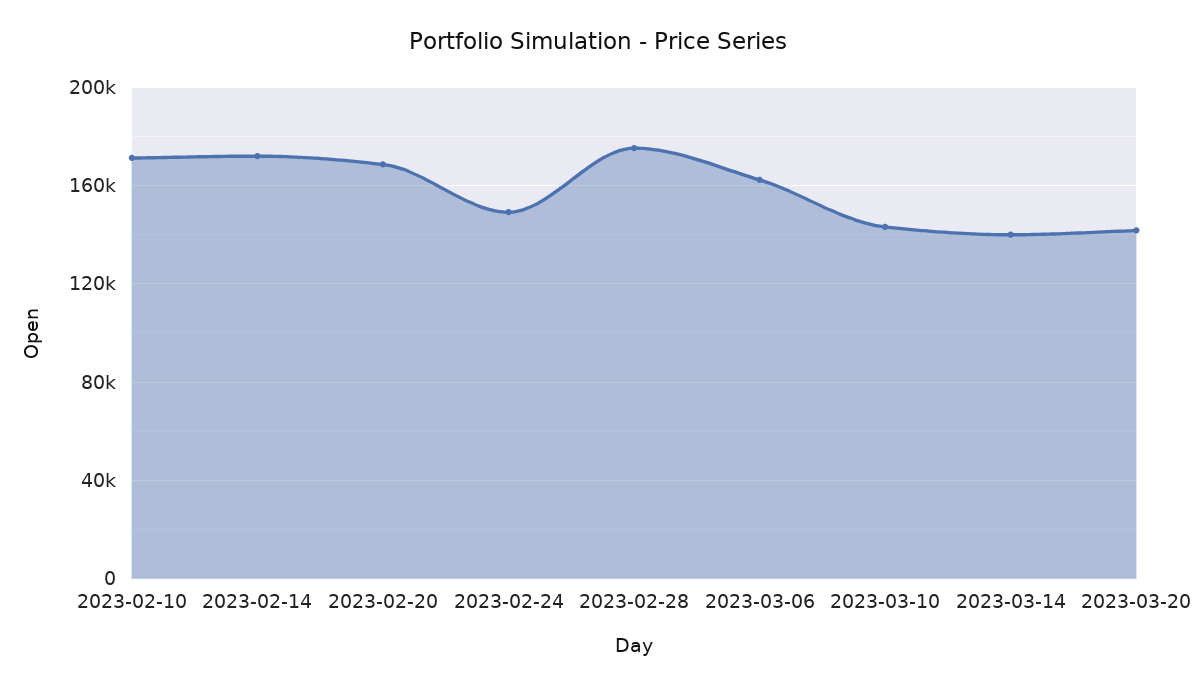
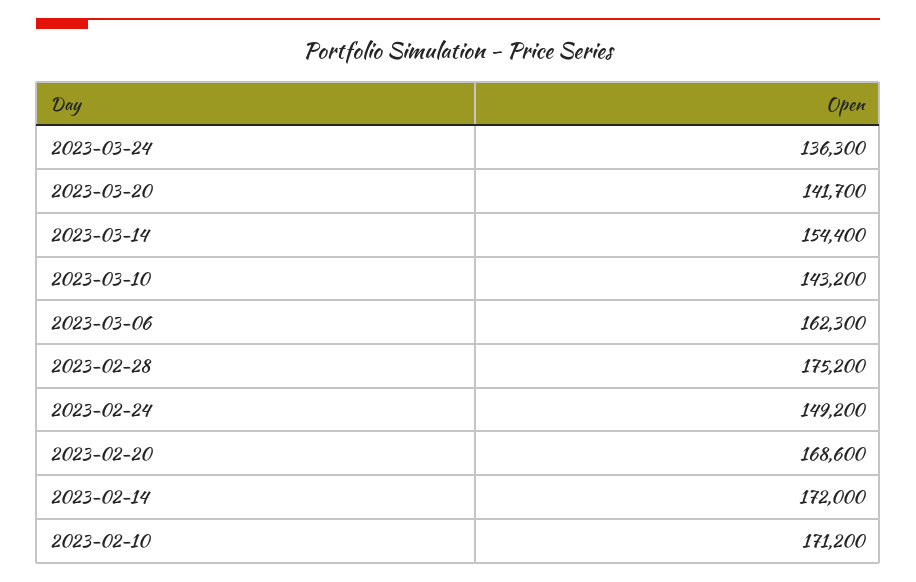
2023-03-14: 140000 -> 154400
2023-03-24: none -> 136300

